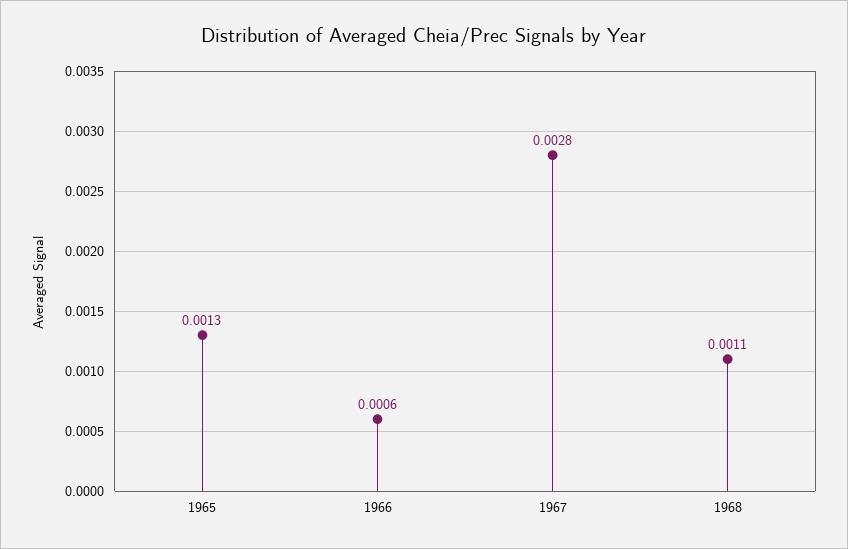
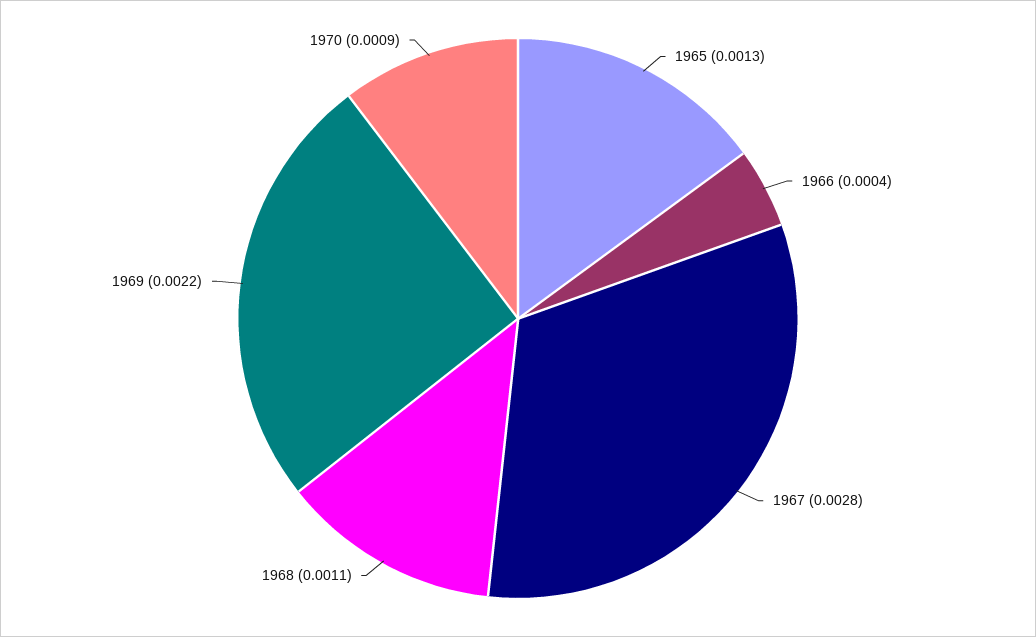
1966: 0.0006 -> 0.0004
1969: none -> 0.0022
1970: none -> 0.0009

